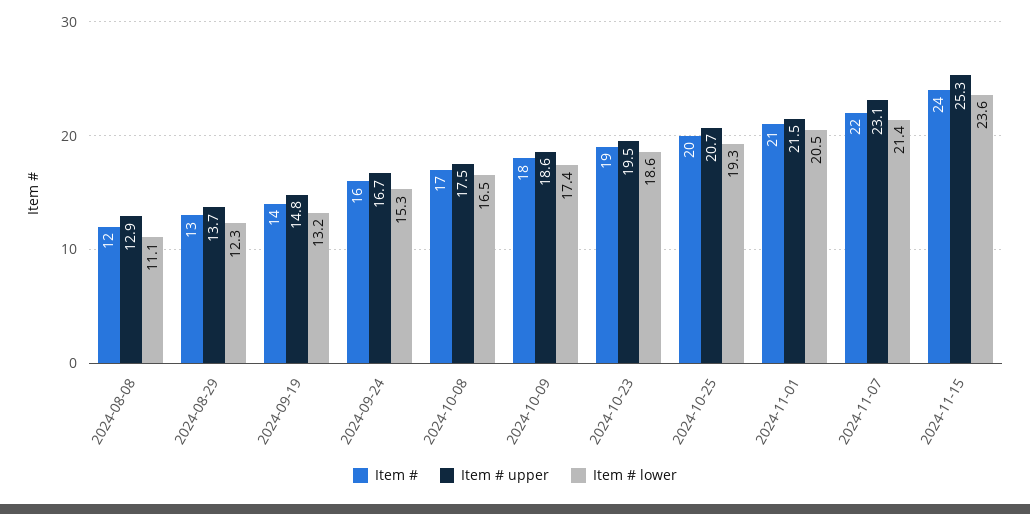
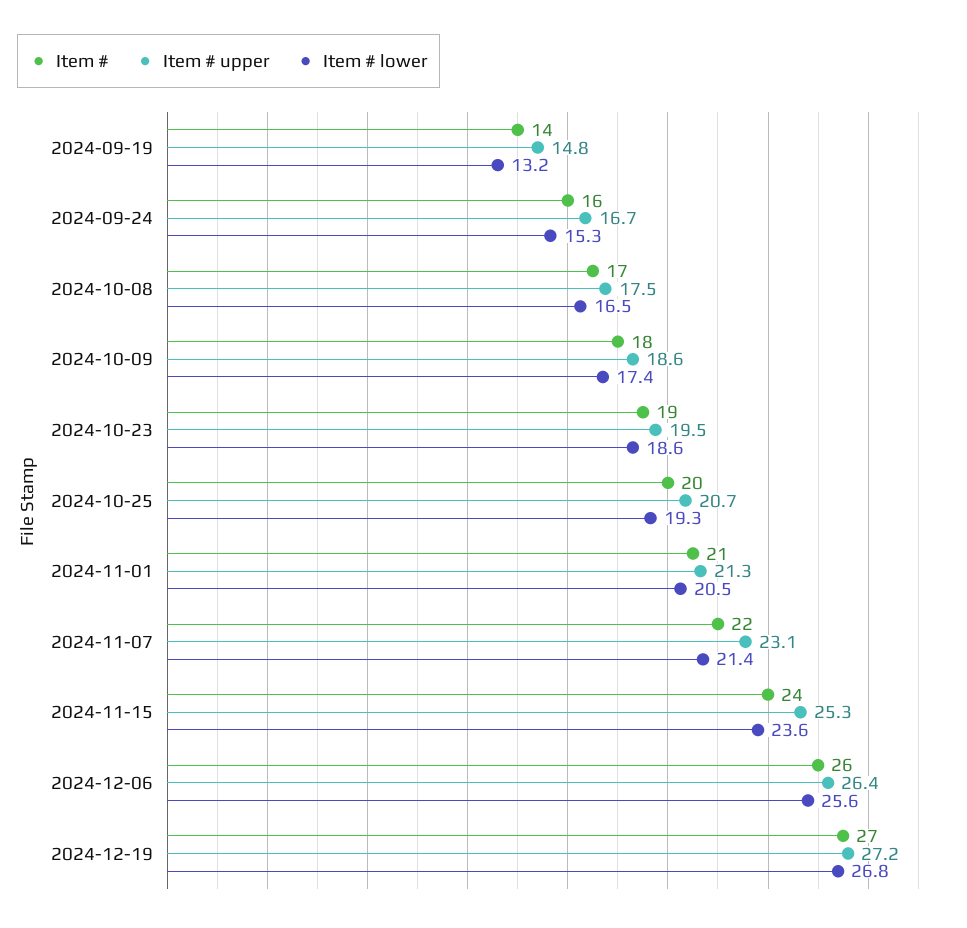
Item #, 2024-08-08: 12 -> none
Item # upper, 2024-08-08: 12.9 -> none
Item # lower, 2024-08-08: 11.1 -> none
Item #, 2024-08-29: 13 -> none
Item # upper, 2024-08-29: 13.7 -> none
Item # lower, 2024-08-29: 12.3 -> none
Item # upper, 2024-11-01: 21.5 -> 21.3
Item #, 2024-12-06: none -> 26
Item # upper, 2024-12-06: none -> 26.4
Item # lower, 2024-12-06: none -> 25.6
Item #, 2024-12-19: none -> 27
Item # upper, 2024-12-19: none -> 27.2
Item # lower, 2024-12-19: none -> 26.8

